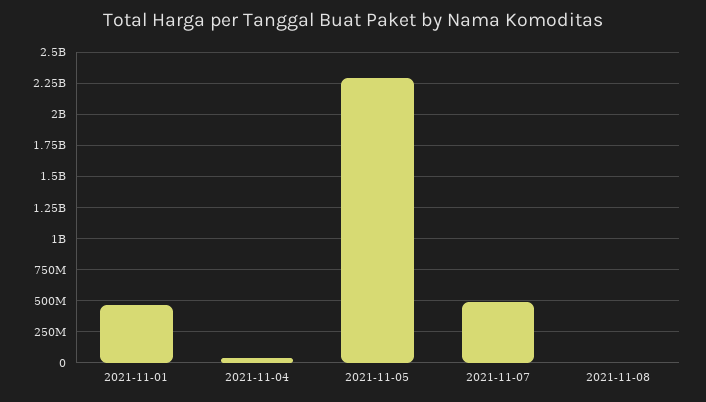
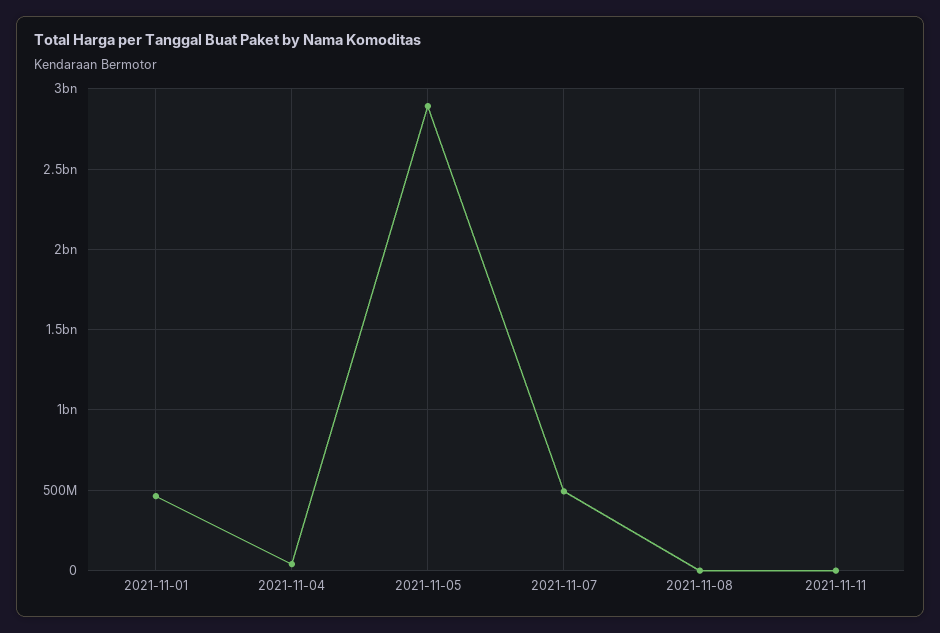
2021-11-05: 2300000000 -> 2900000000
2021-11-11: none -> 0

